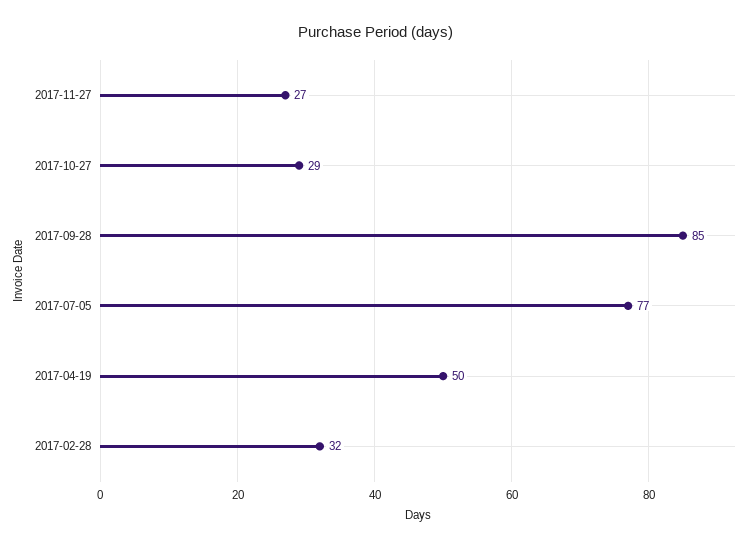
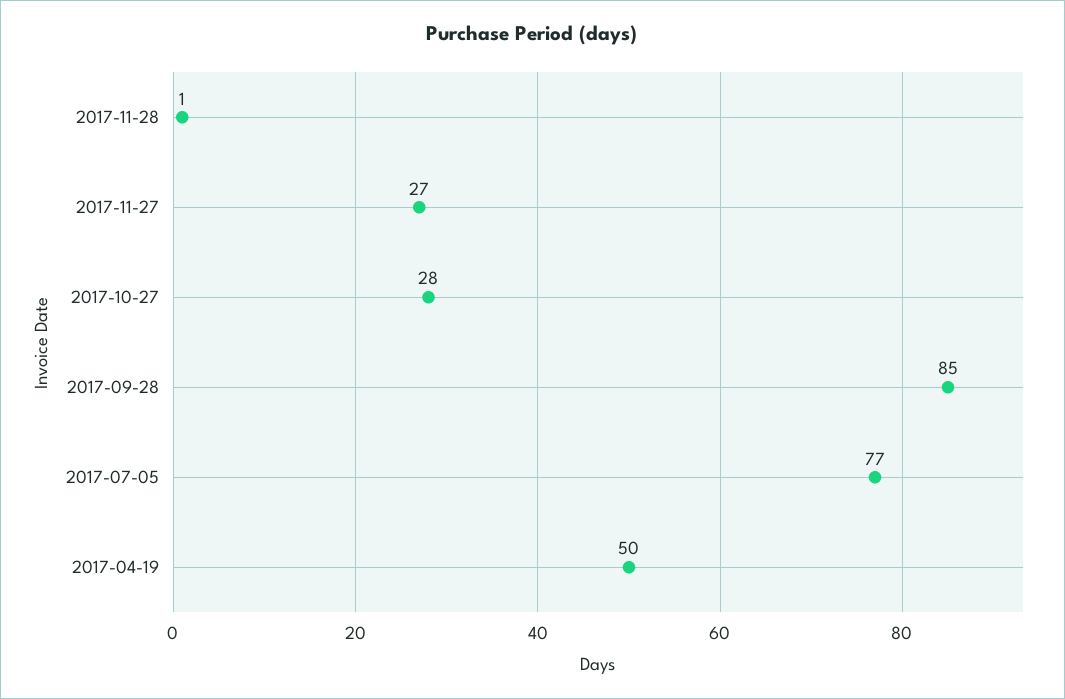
2017-10-27: 29 -> 28
2017-02-28: 32 -> none
2017-11-28: none -> 1

